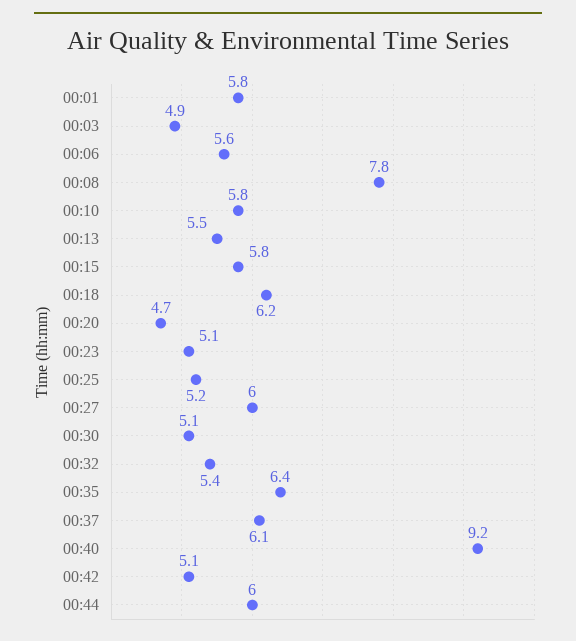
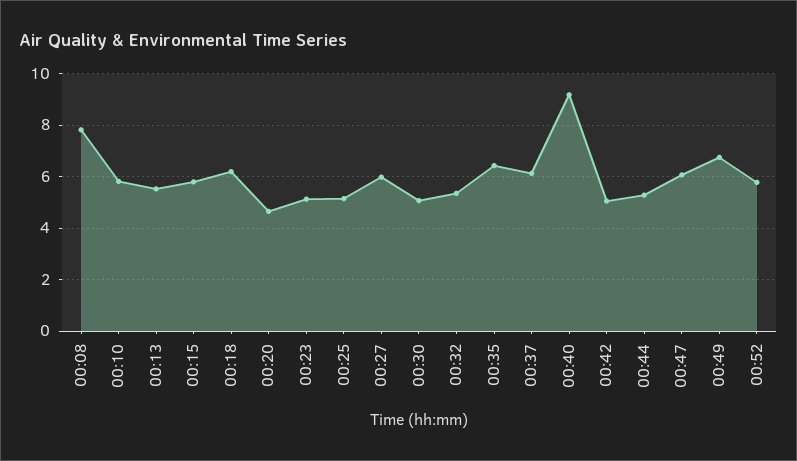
00:01: 5.8 -> none
00:03: 4.9 -> none
00:06: 5.6 -> none
00:44: 6 -> 5.25
00:47: none -> 6
00:49: none -> 6.75
00:52: none -> 5.75

